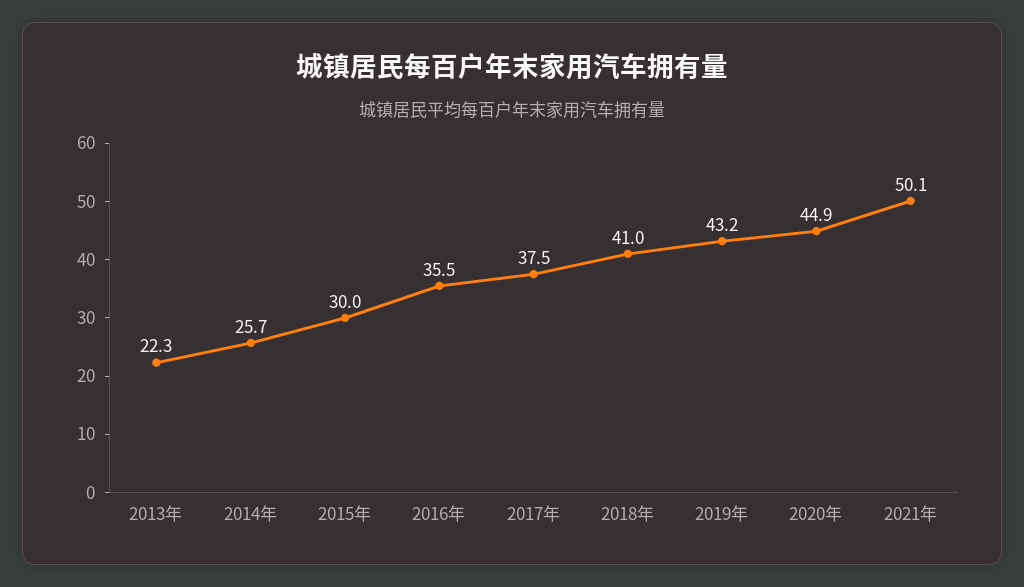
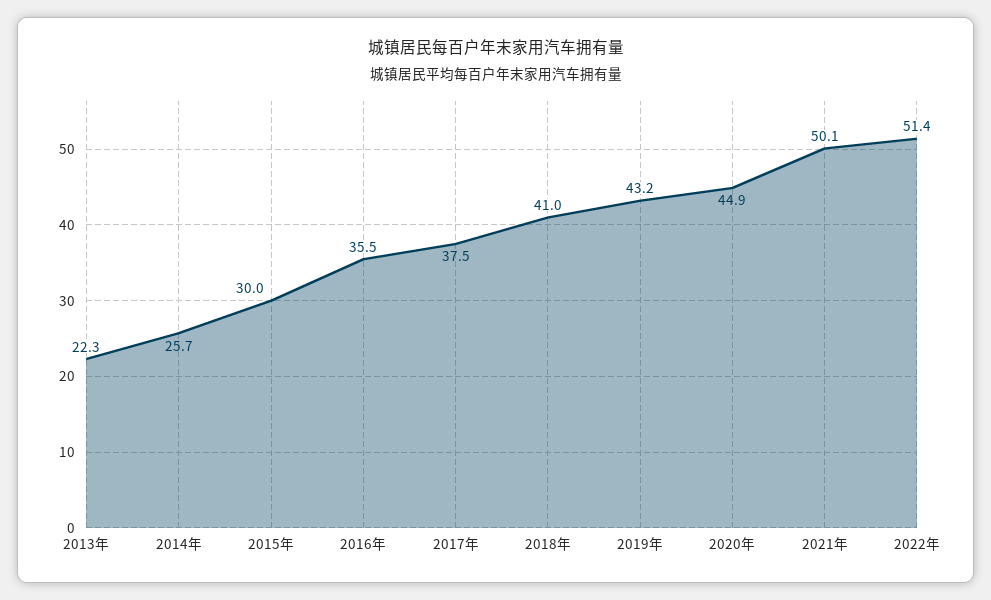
2022年: none -> 51.4

